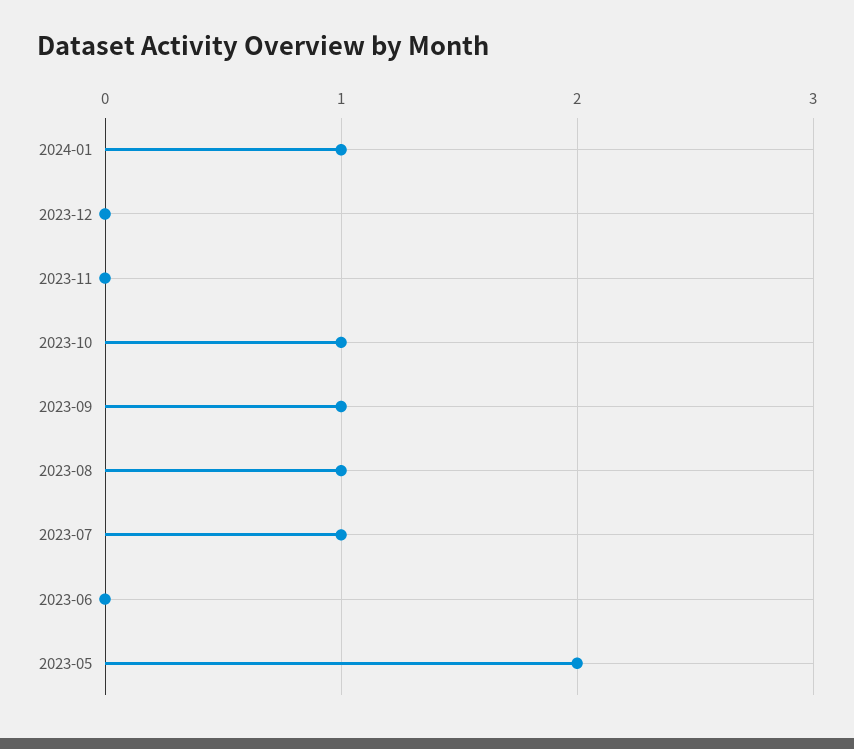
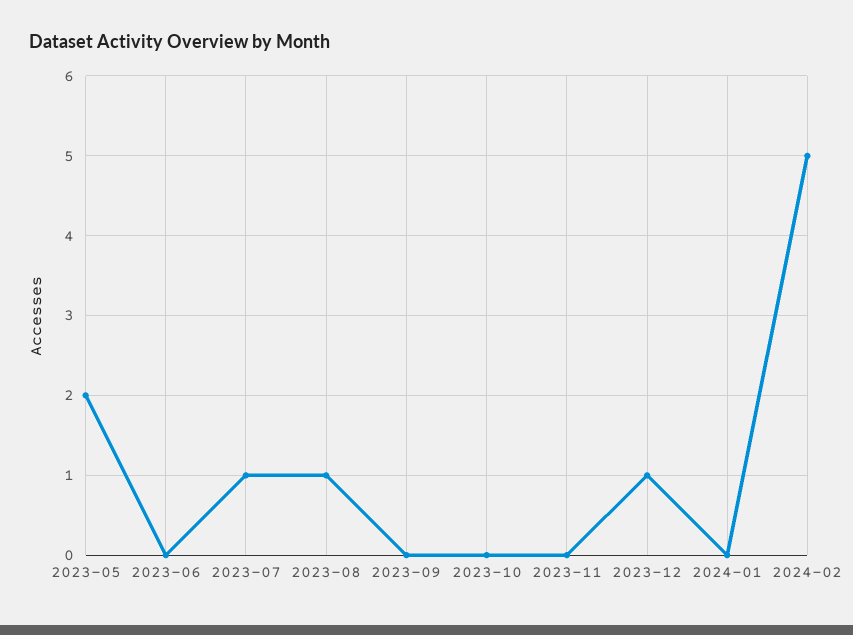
2024-01: 1 -> 0
2023-12: 0 -> 1
2023-10: 1 -> 0
2023-09: 1 -> 0
2024-02: none -> 5

